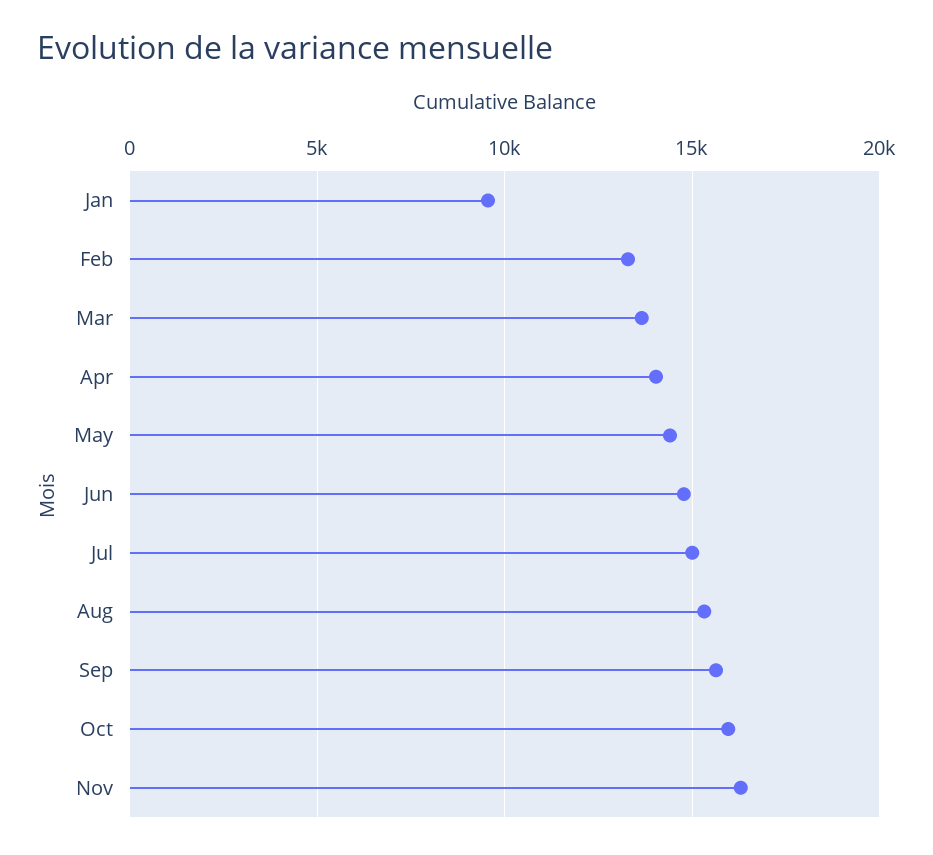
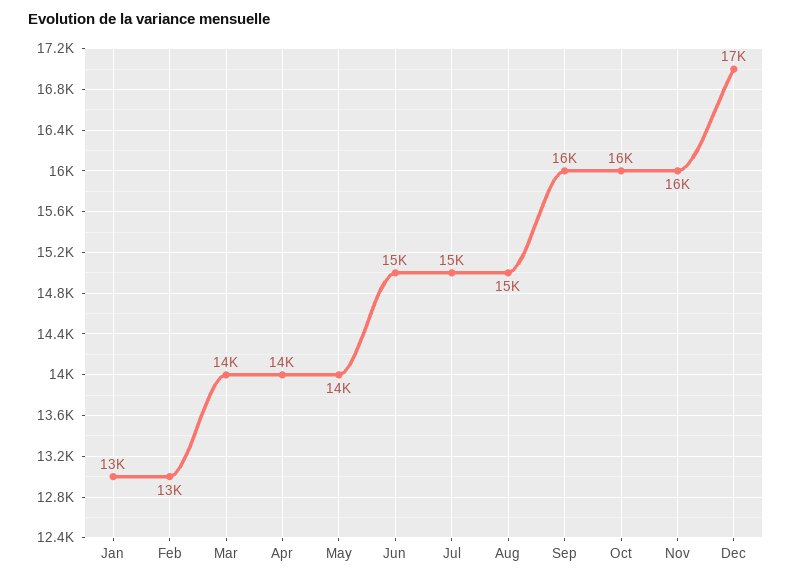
Jan: 9500 -> 13000
Dec: none -> 17000

